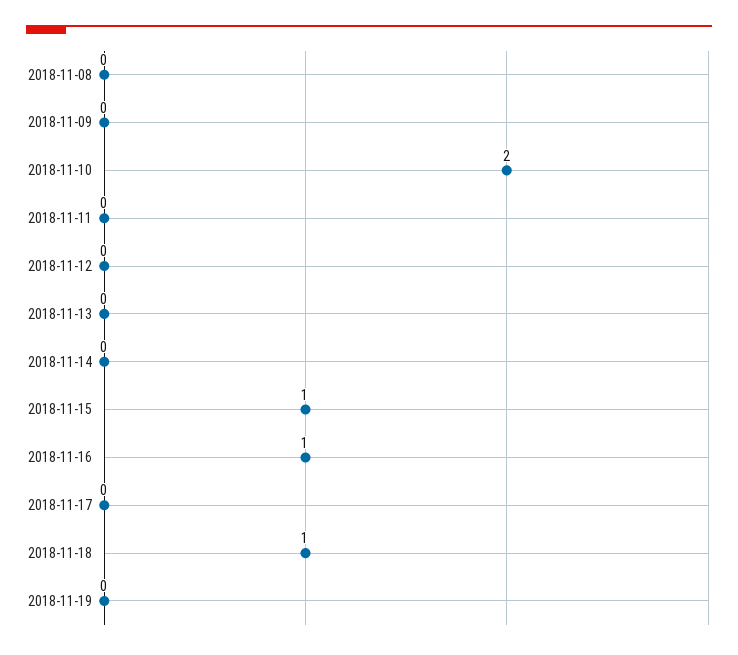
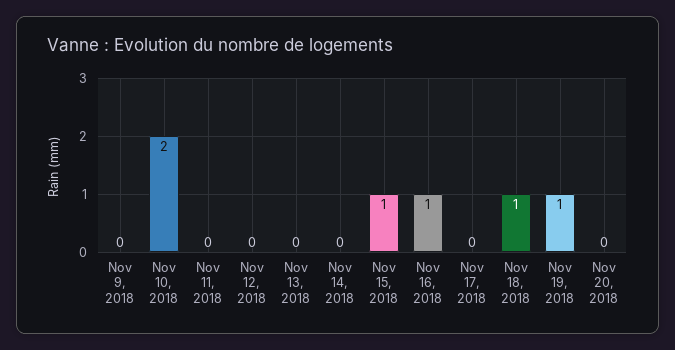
2018-11-08: 0 -> none
2018-11-19: 0 -> 1
Nov 20, 2018: none -> 0

